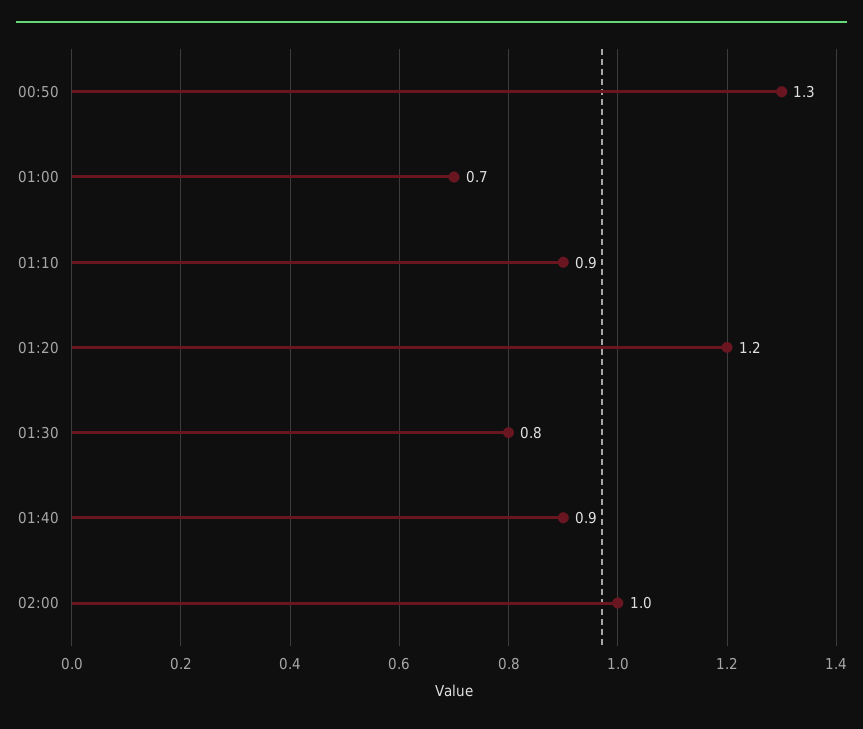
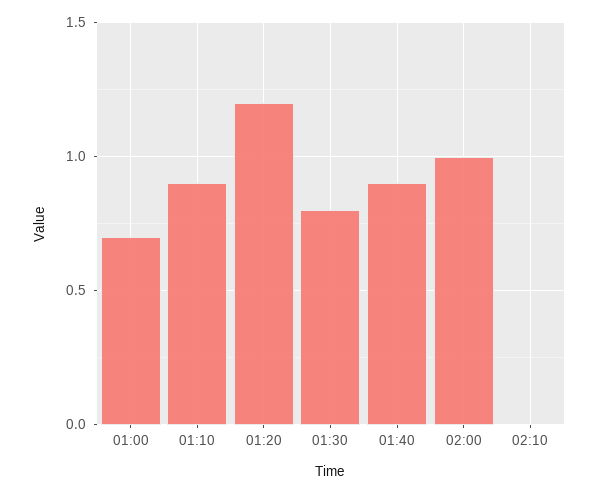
00:50: 1.3 -> none
02:10: none -> 0

